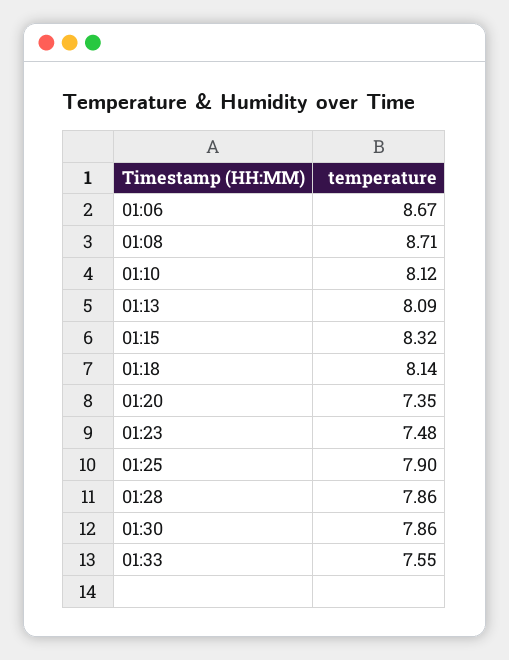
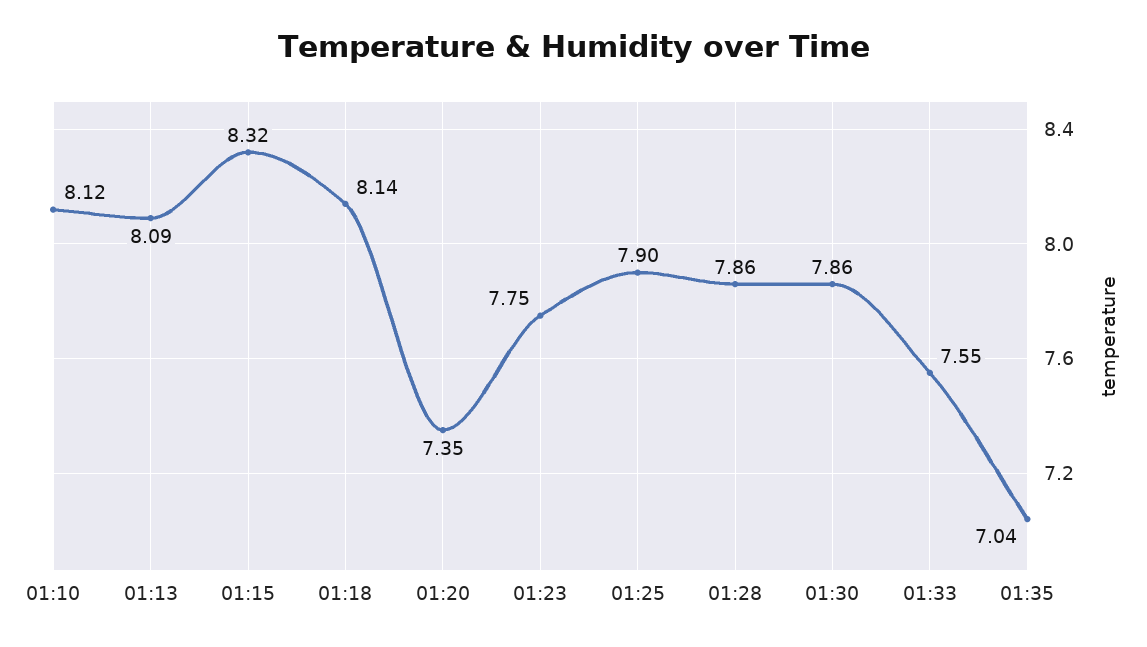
01:06: 8.67 -> none
01:08: 8.71 -> none
01:23: 7.48 -> 7.75
01:35: none -> 7.04

